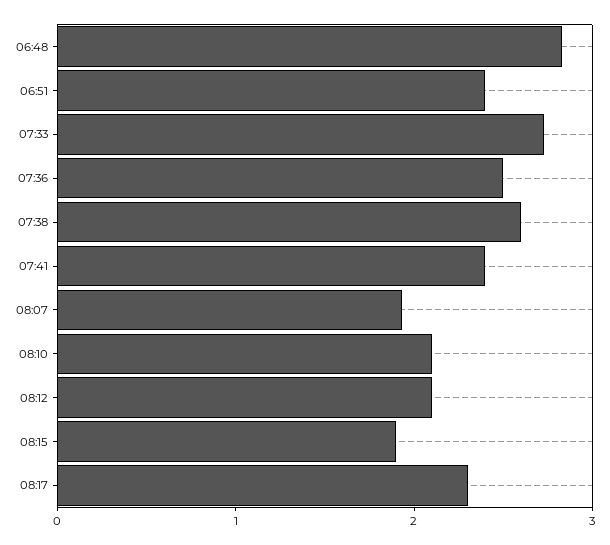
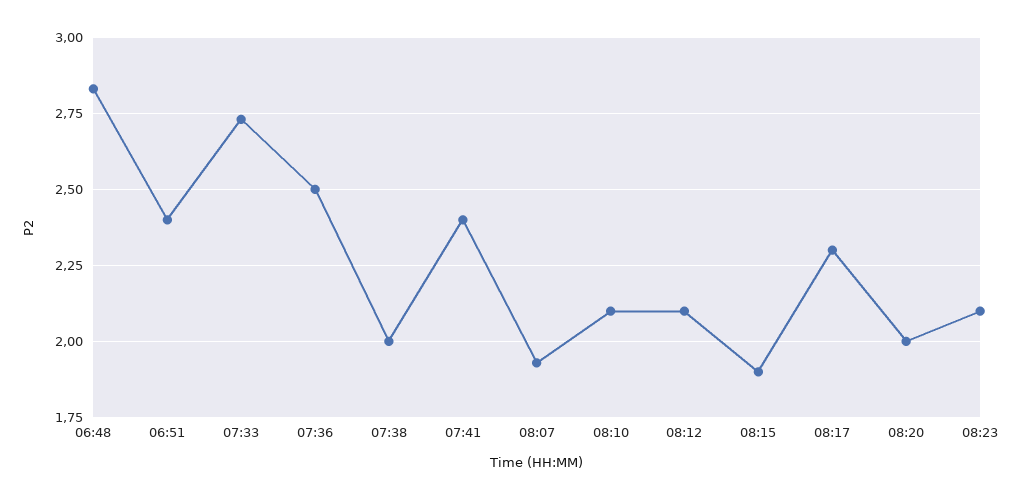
07:38: 2.6 -> 2
08:20: none -> 2
08:23: none -> 2.1

